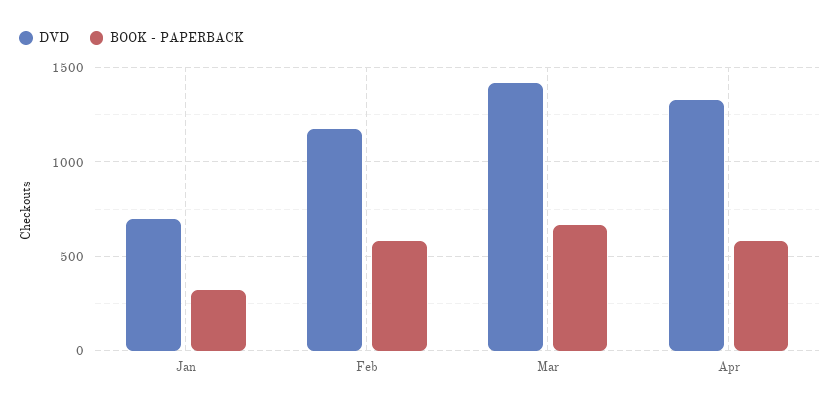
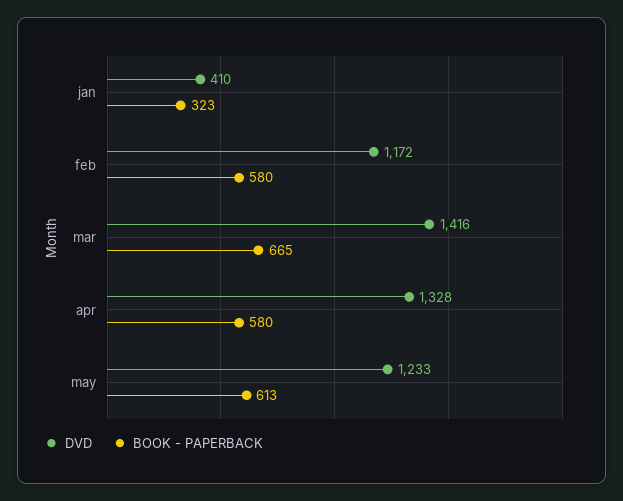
DVD, Jan: 700 -> 410
DVD, may: none -> 1233
BOOK - PAPERBACK, may: none -> 613

